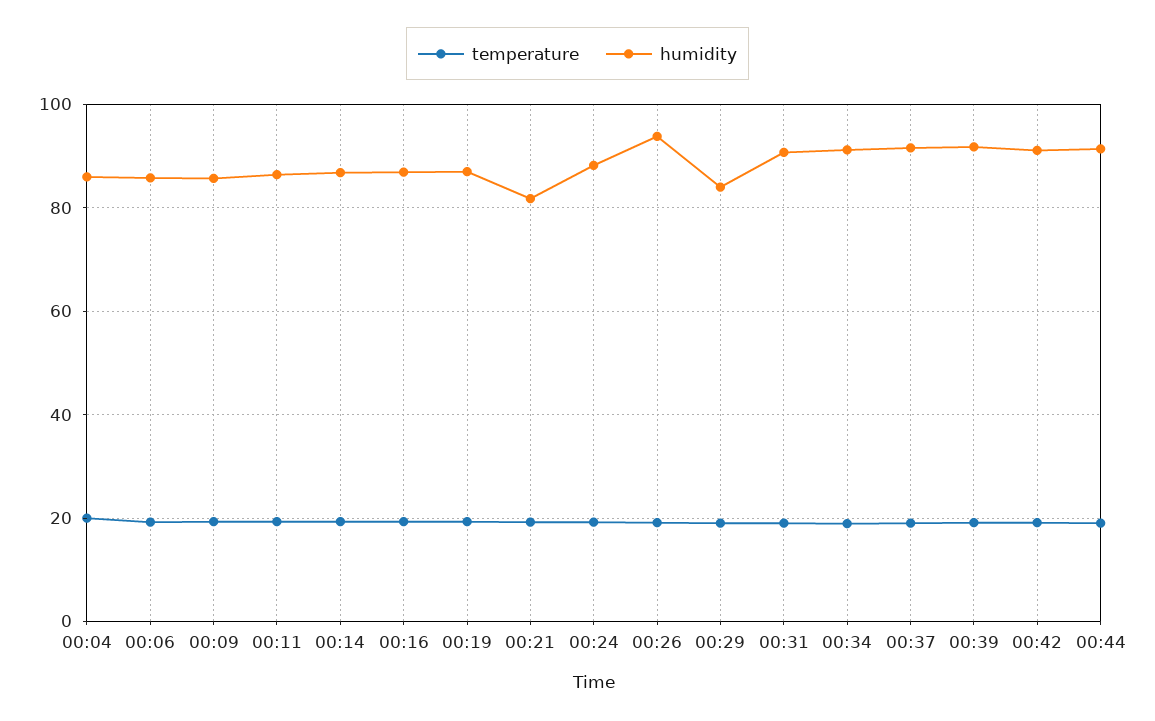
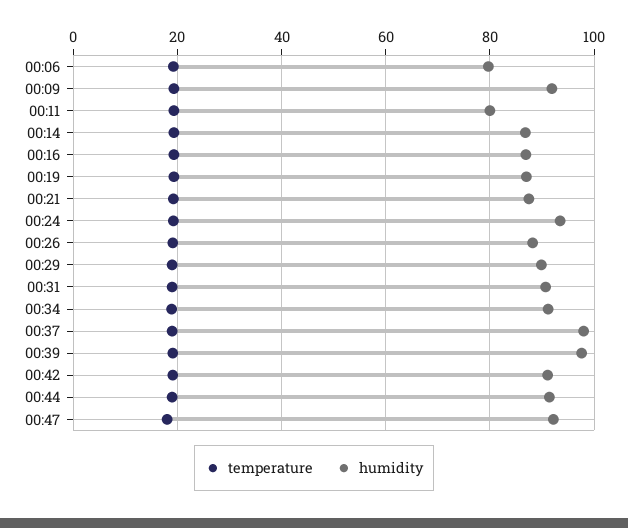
temperature, 00:04: 20 -> none
humidity, 00:04: 86 -> none
humidity, 00:06: 86 -> 80
humidity, 00:09: 86 -> 92
humidity, 00:11: 86 -> 80
humidity, 00:21: 82 -> 88
humidity, 00:24: 88 -> 94
humidity, 00:26: 94 -> 88
humidity, 00:29: 84 -> 90
humidity, 00:37: 92 -> 98
humidity, 00:39: 92 -> 98
temperature, 00:47: none -> 18
humidity, 00:47: none -> 92

